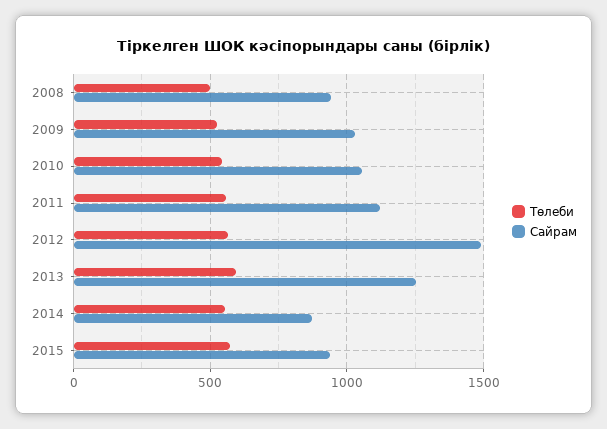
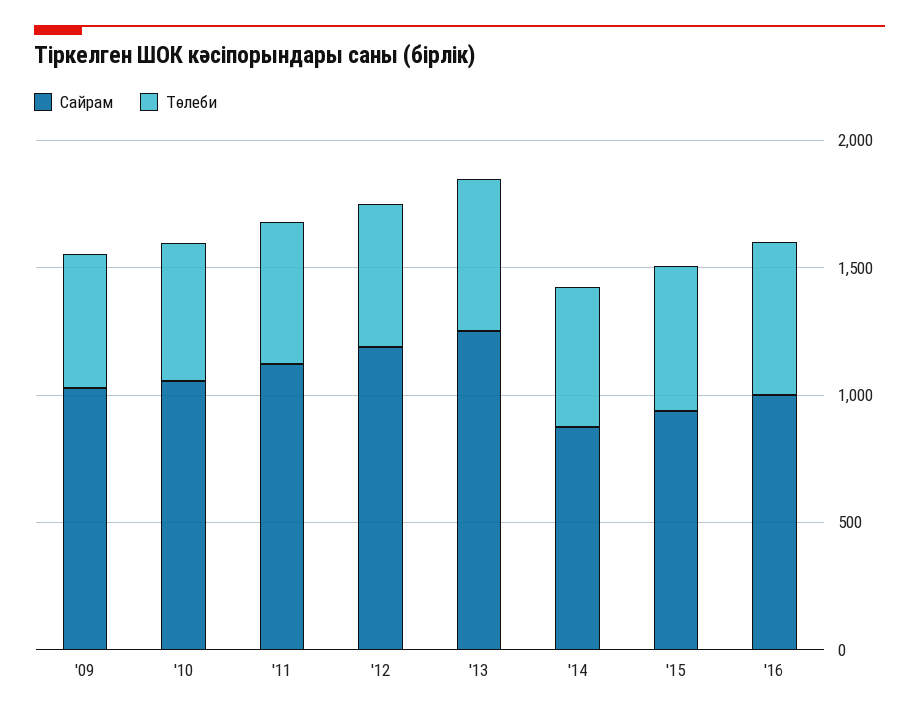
Төлеби, 2008: 500 -> none
Сайрам, 2008: 950 -> none
Сайрам, 2012: 1500 -> 1200
Сайрам, '16: none -> 1000
Төлеби, '16: none -> 600

